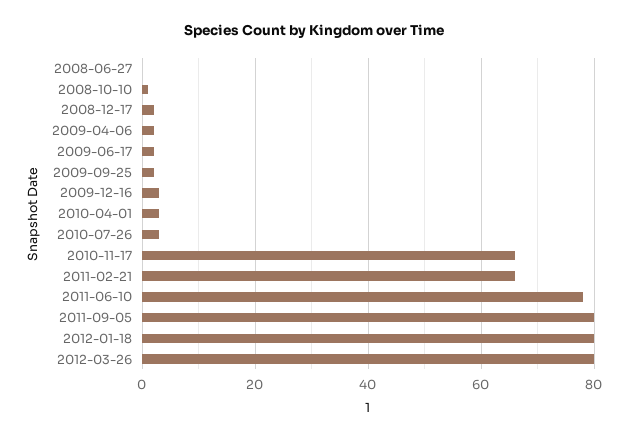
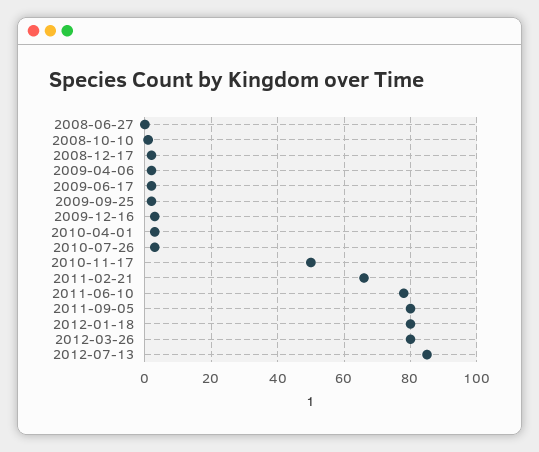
2010-11-17: 65 -> 50
2012-07-13: none -> 85

